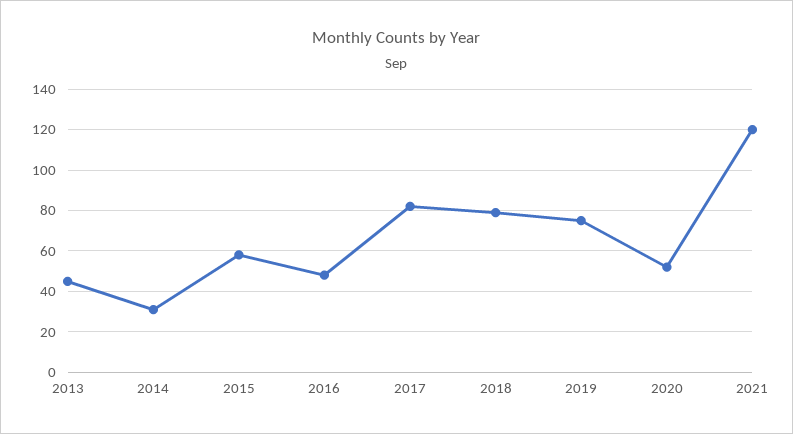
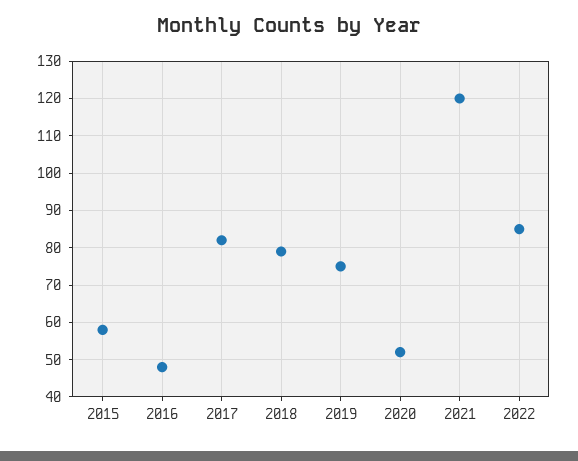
2013: 45 -> none
2014: 30 -> none
2022: none -> 85

